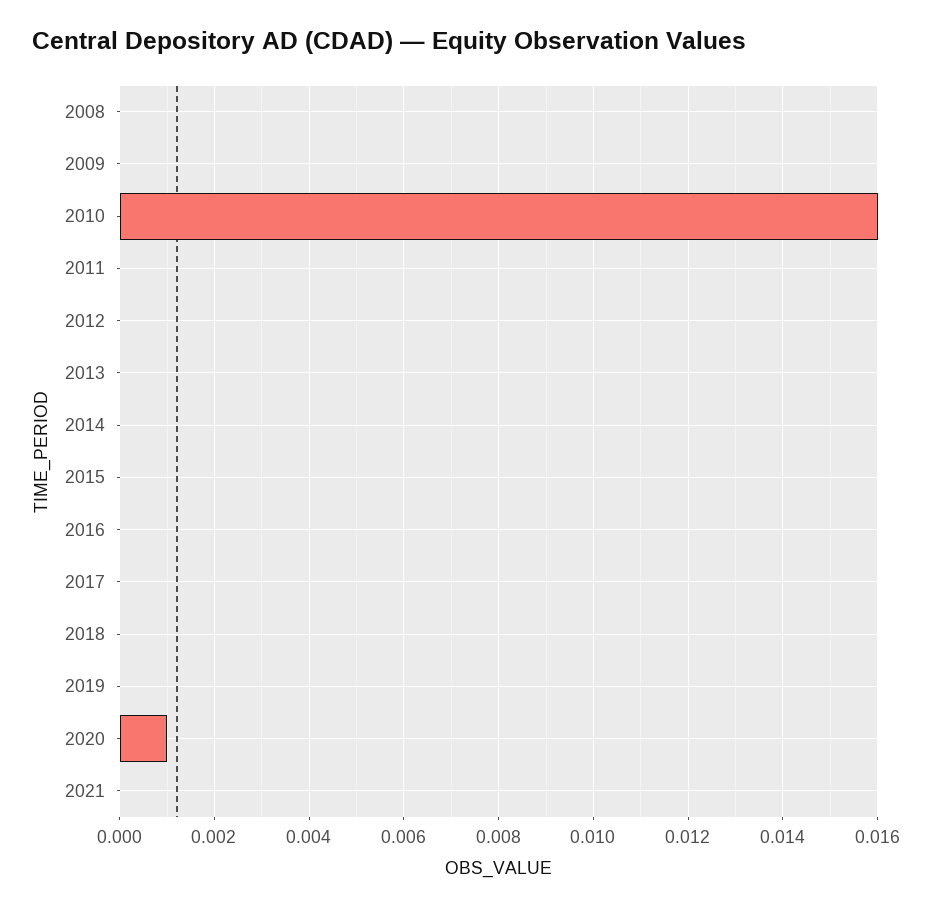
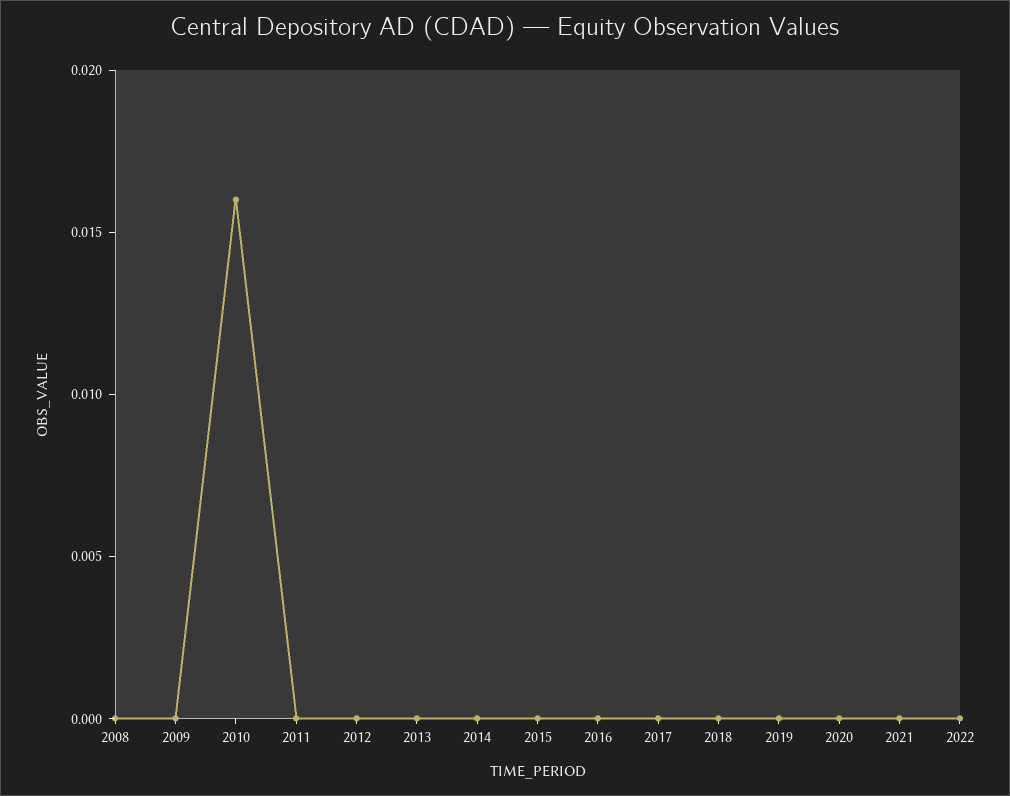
2020: 0.001 -> 0
2022: none -> 0

